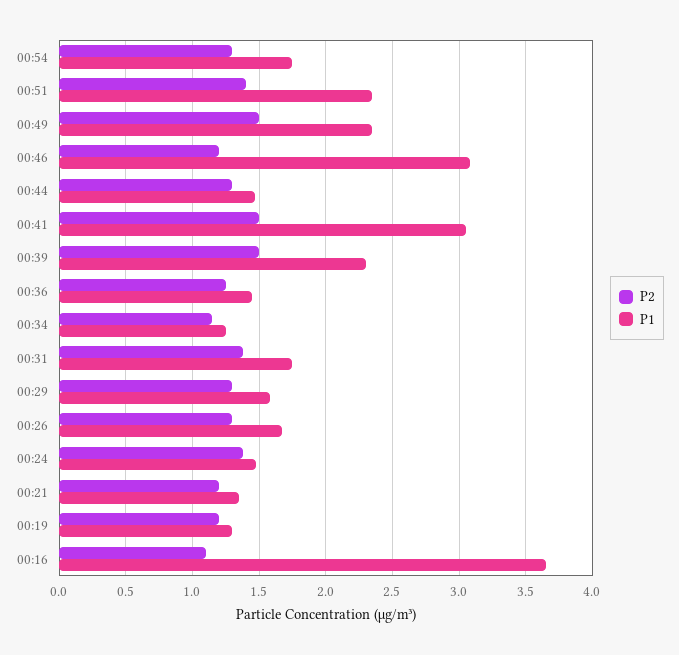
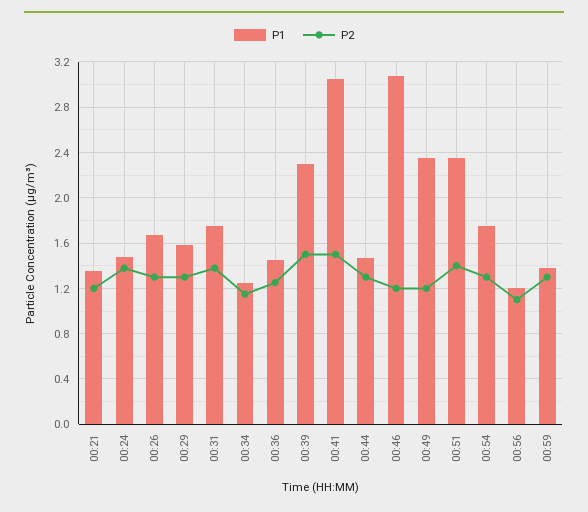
P2, 00:49: 1.5 -> 1.2
P2, 00:19: 1.2 -> none
P1, 00:19: 1.3 -> none
P2, 00:16: 1.1 -> none
P1, 00:16: 3.65 -> none
P1, 00:56: none -> 1.2
P2, 00:56: none -> 1.1
P1, 00:59: none -> 1.4
P2, 00:59: none -> 1.3

